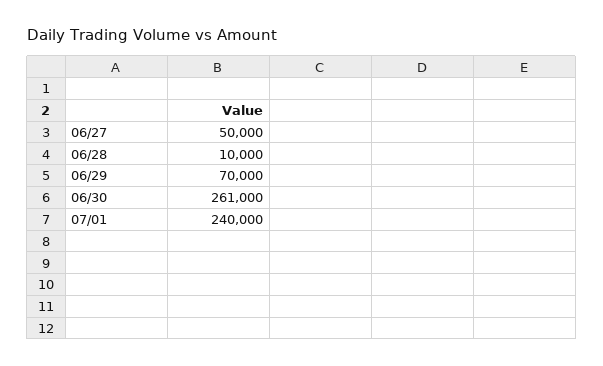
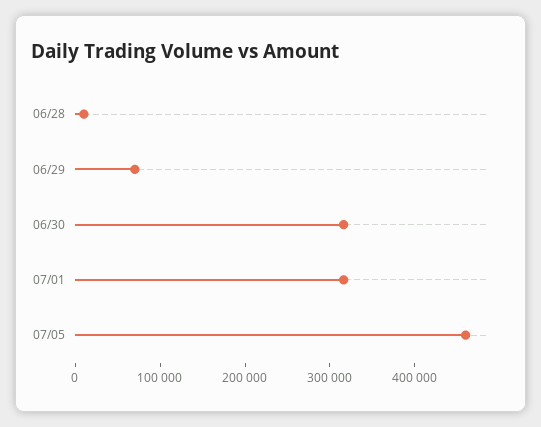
06/27: 50000 -> none
06/30: 261000 -> 320000
07/01: 240000 -> 320000
07/05: none -> 460000

